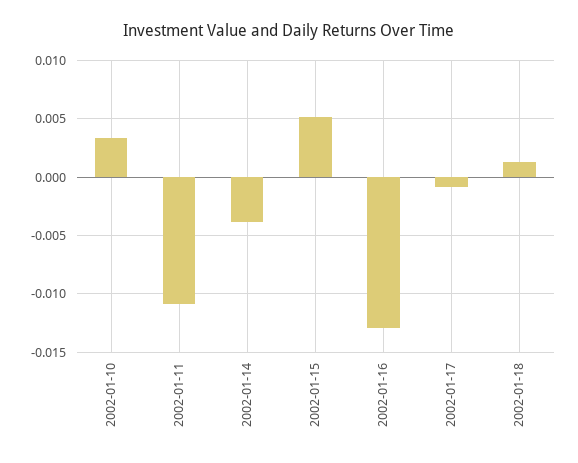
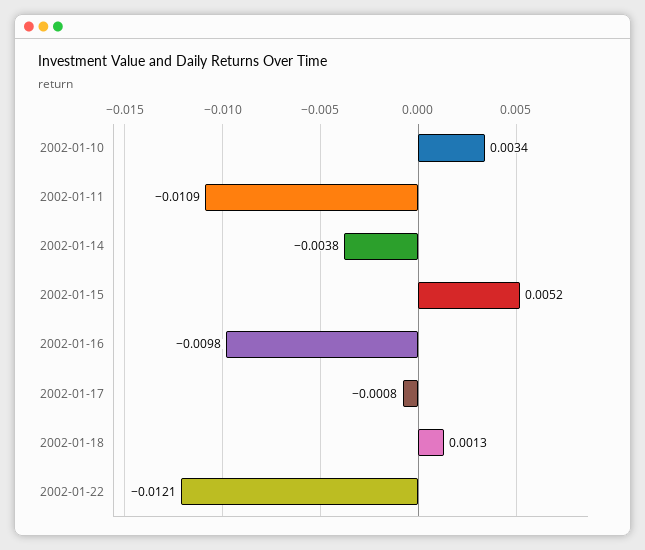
2002-01-16: -0.013 -> -0.0098
2002-01-22: none -> -0.0121

